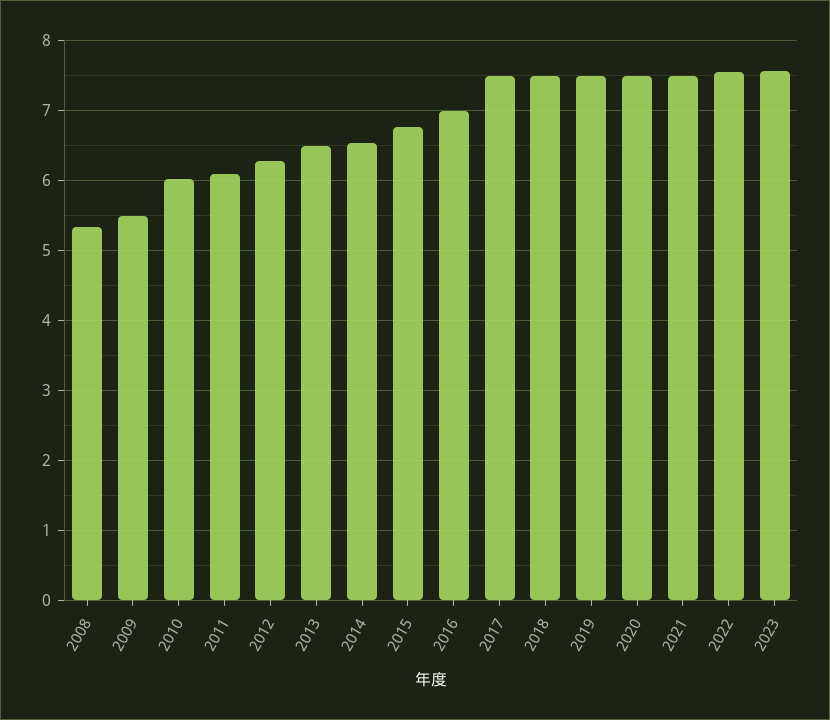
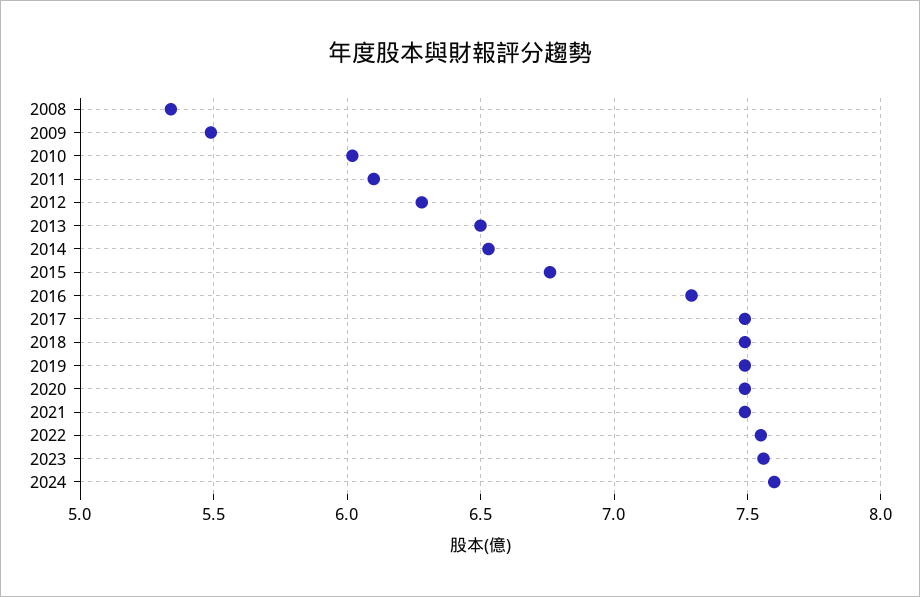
2016: 7 -> 7.3
2024: none -> 7.6

